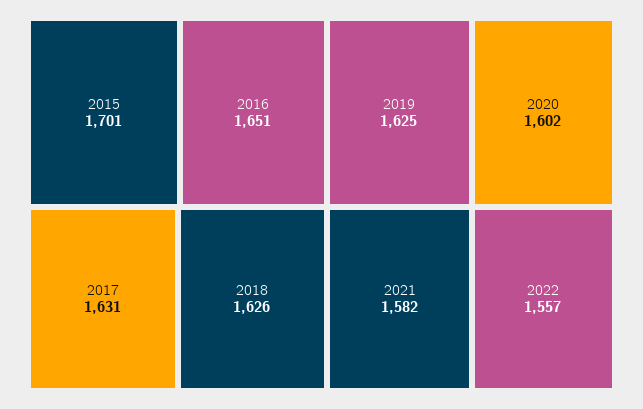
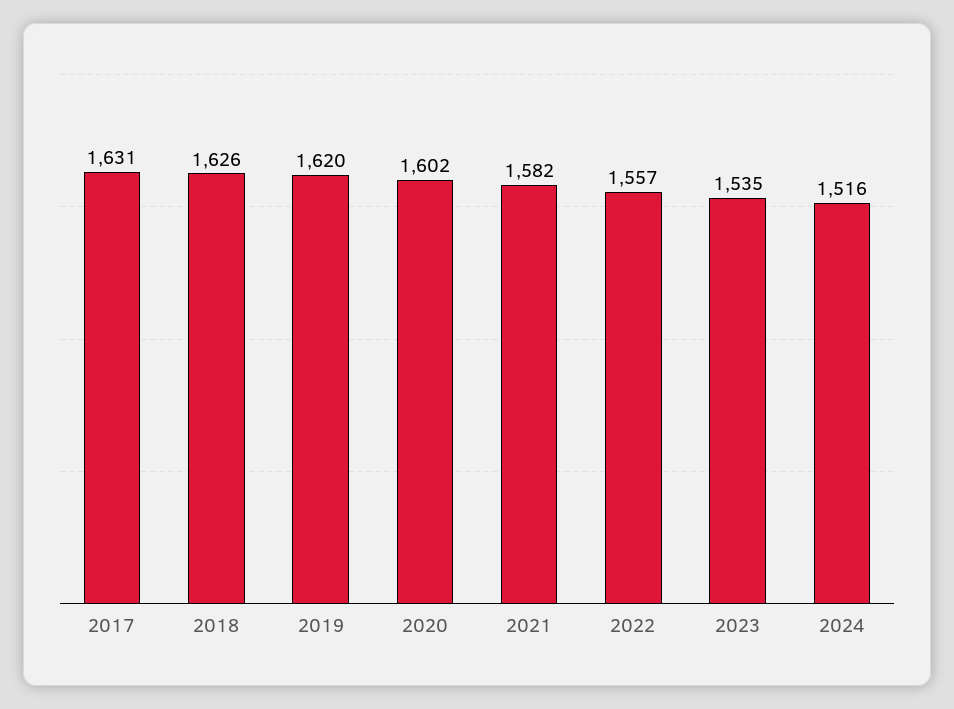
2015: 1701 -> none
2016: 1651 -> none
2019: 1625 -> 1620
2023: none -> 1535
2024: none -> 1516

